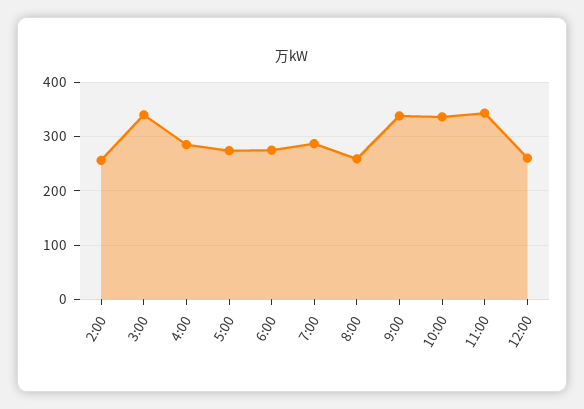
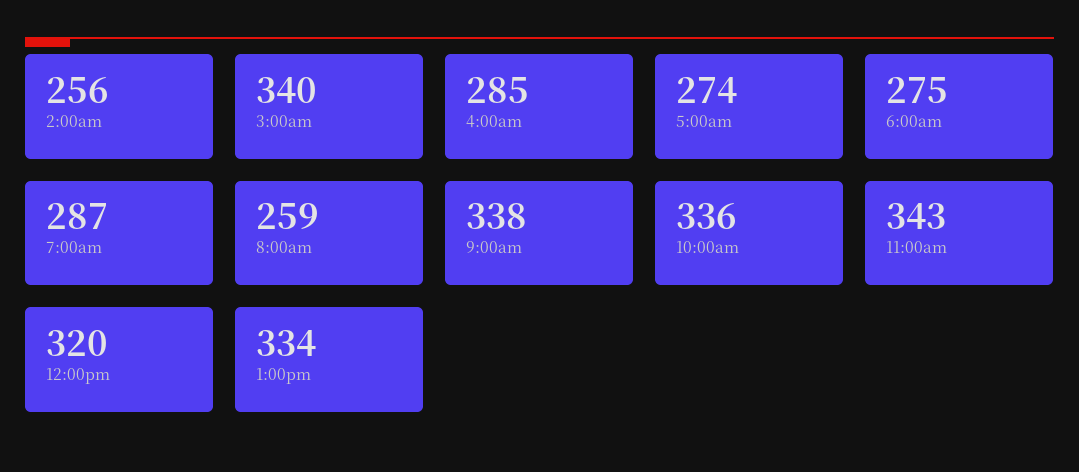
12:00: 260 -> 320
1:00pm: none -> 334

